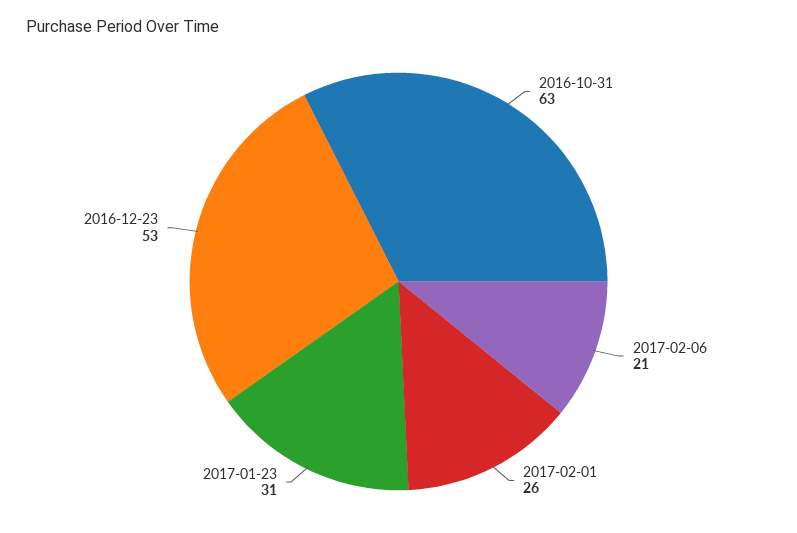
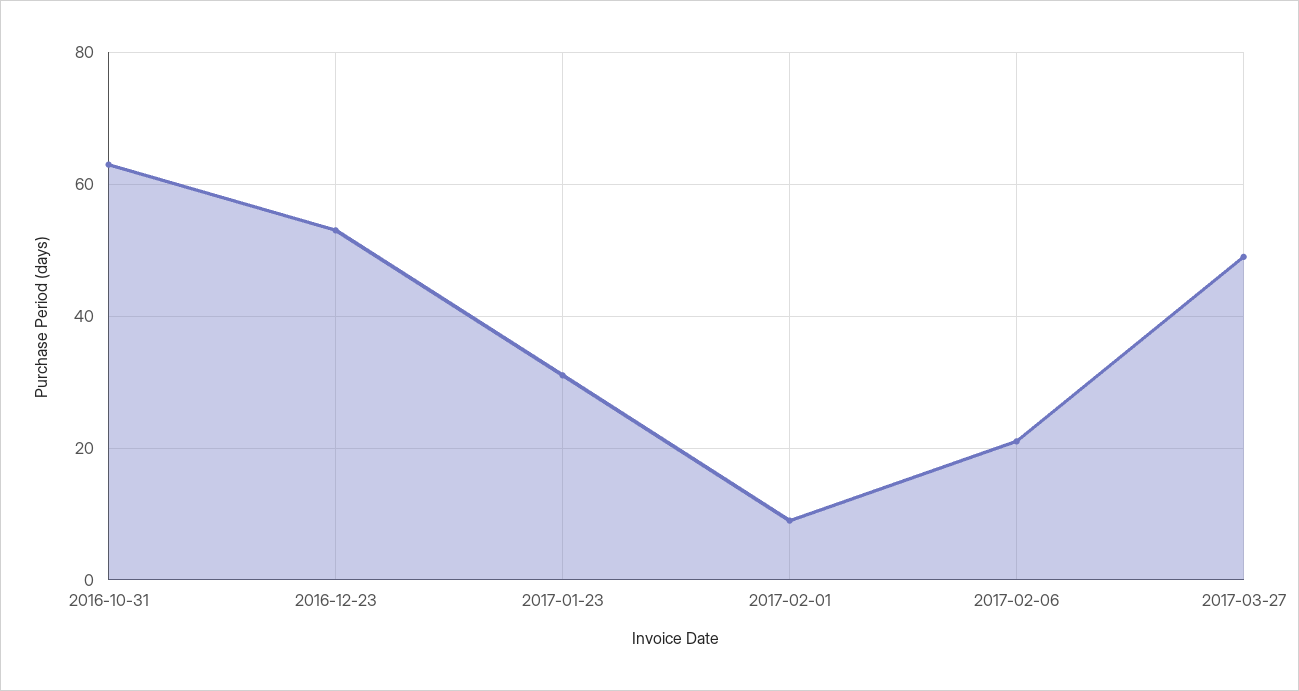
2017-02-01: 26 -> 10
2017-03-27: none -> 50

